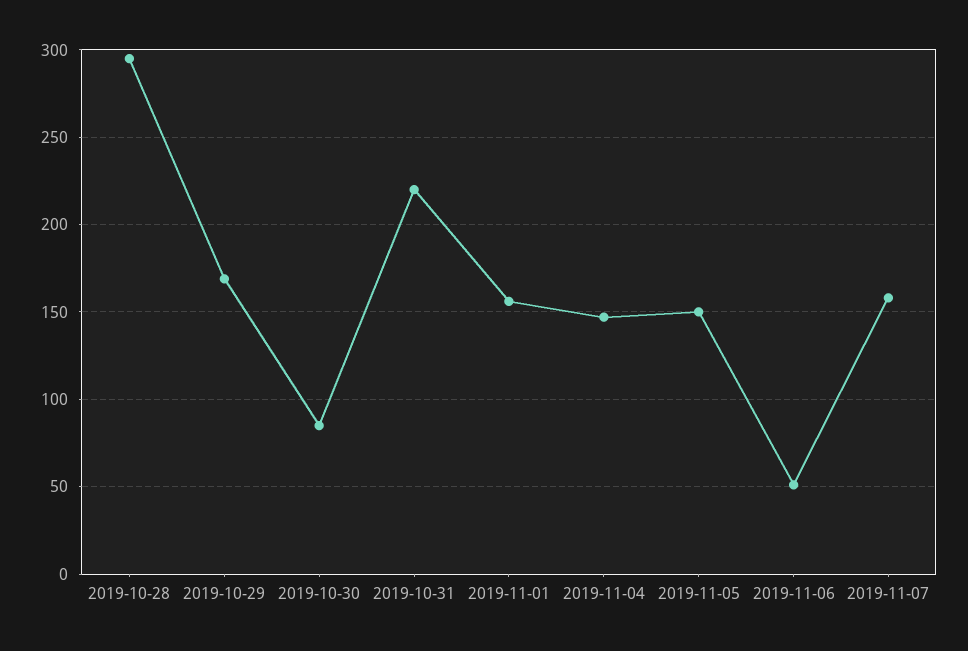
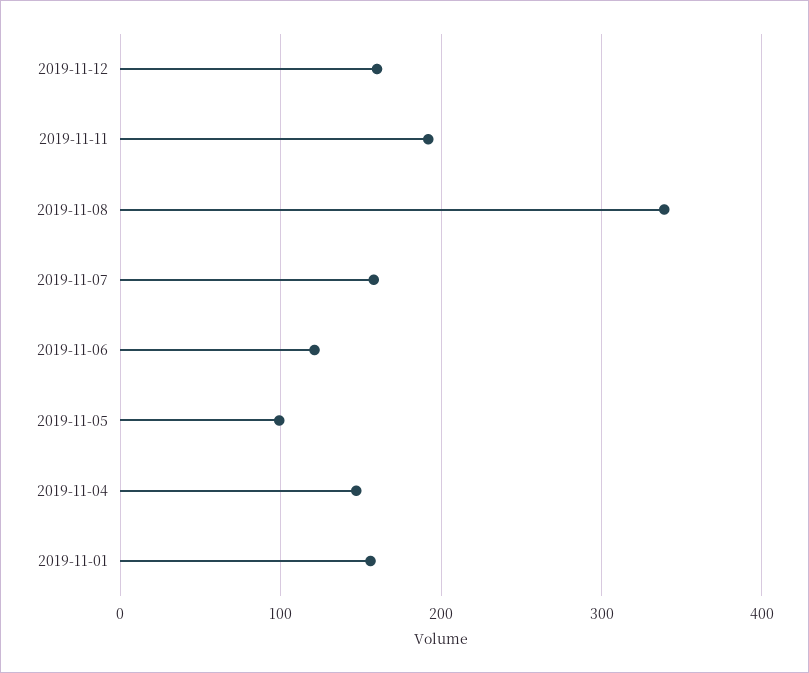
2019-10-28: 295 -> none
2019-10-29: 170 -> none
2019-10-30: 85 -> none
2019-10-31: 220 -> none
2019-11-05: 150 -> 100
2019-11-06: 50 -> 120
2019-11-12: none -> 160
2019-11-11: none -> 190
2019-11-08: none -> 340

